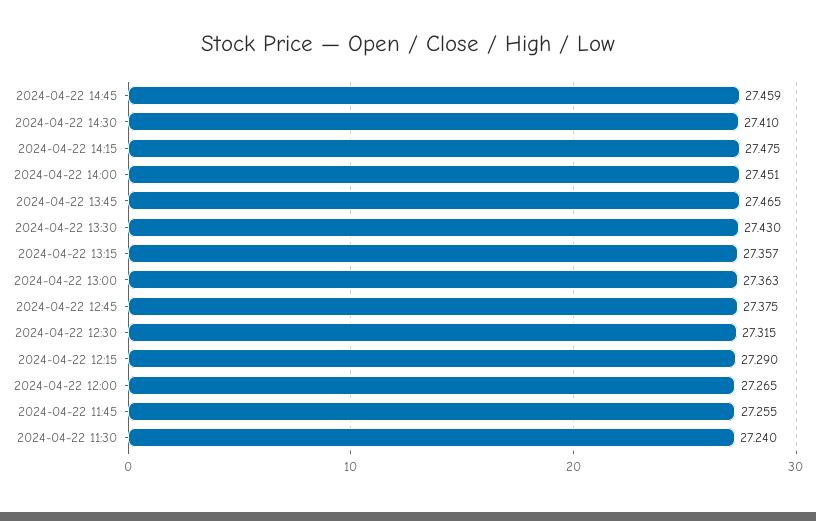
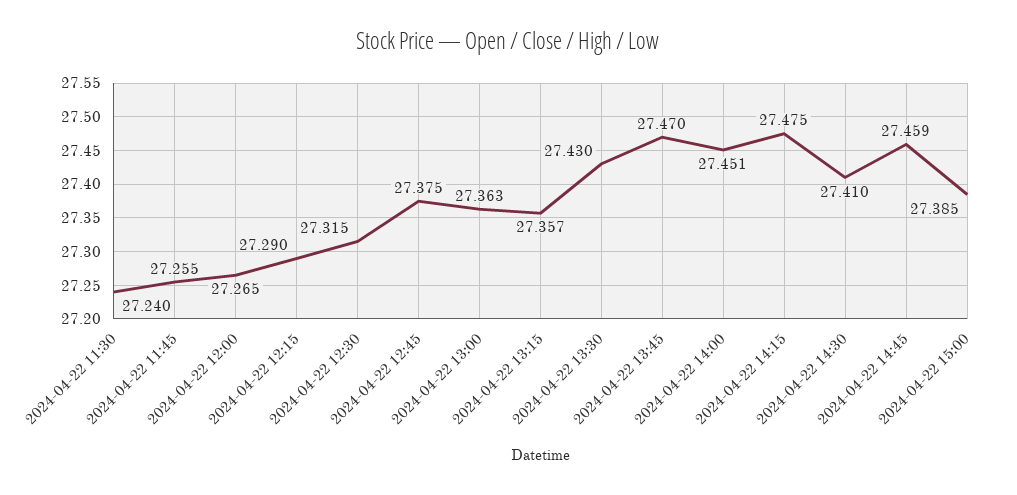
2024-04-22 13:45: 27.465 -> 27.47
2024-04-22 15:00: none -> 27.385

